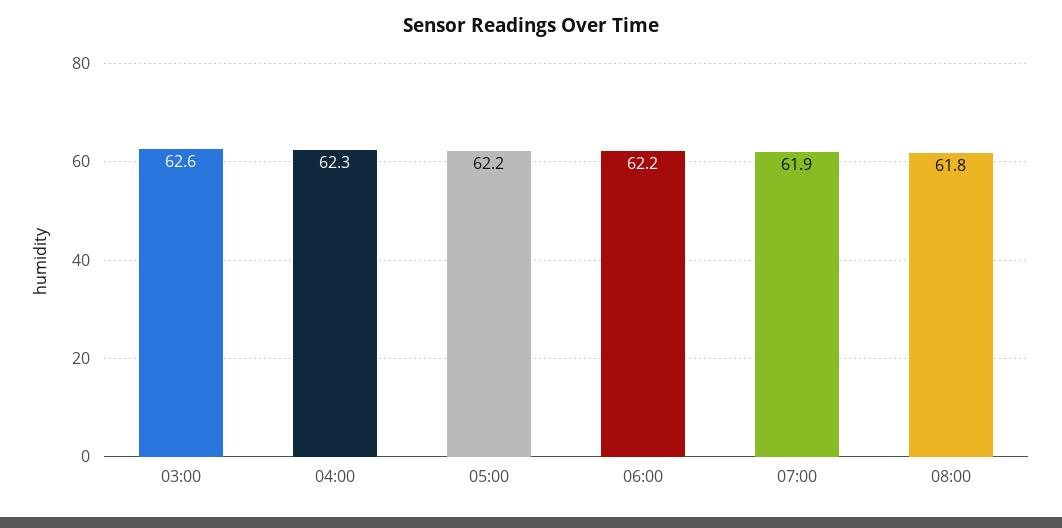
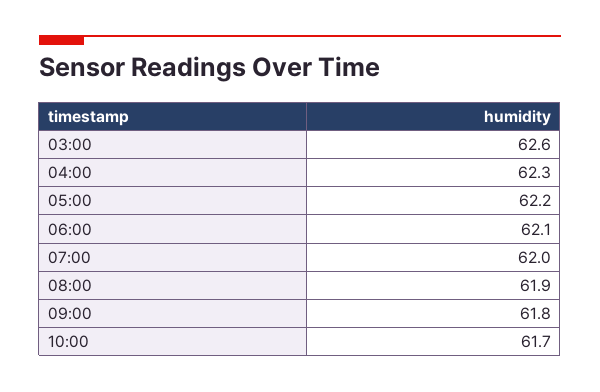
06:00: 62.2 -> 62.1
07:00: 61.9 -> 62
08:00: 61.8 -> 61.9
09:00: none -> 61.8
10:00: none -> 61.7

